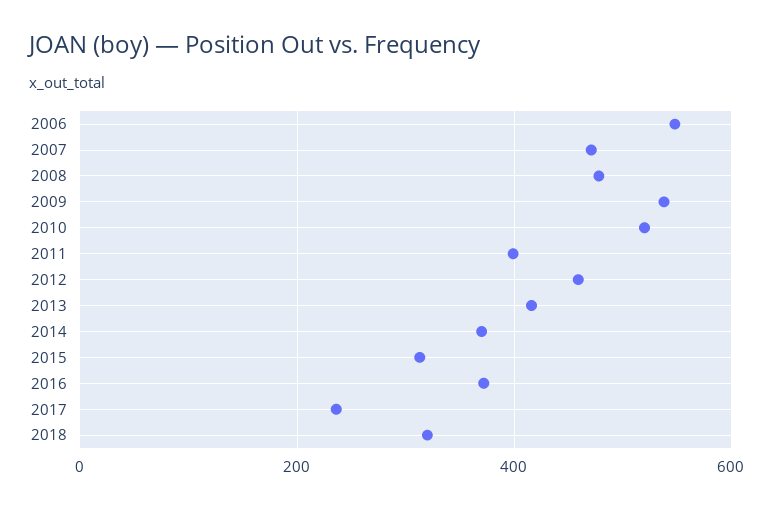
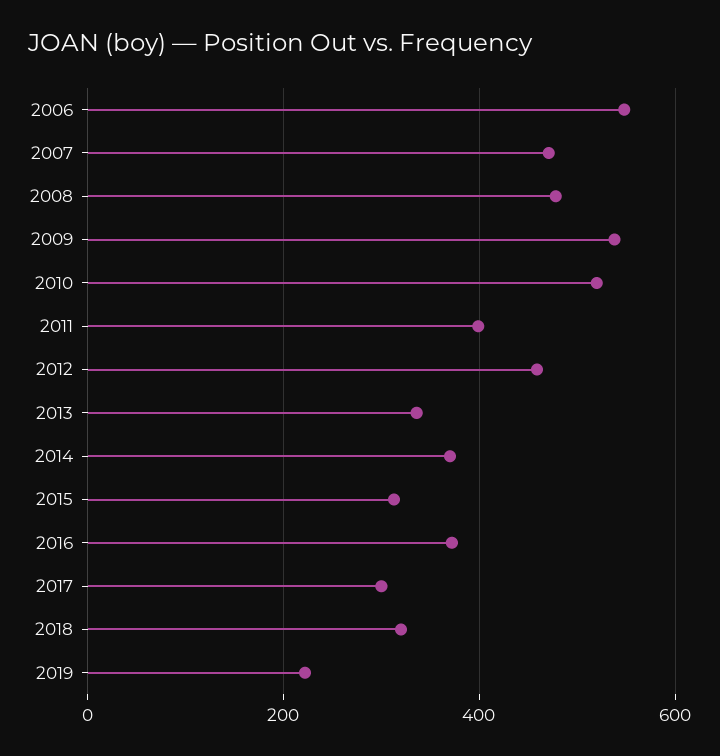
2013: 420 -> 340
2017: 240 -> 300
2019: none -> 220

